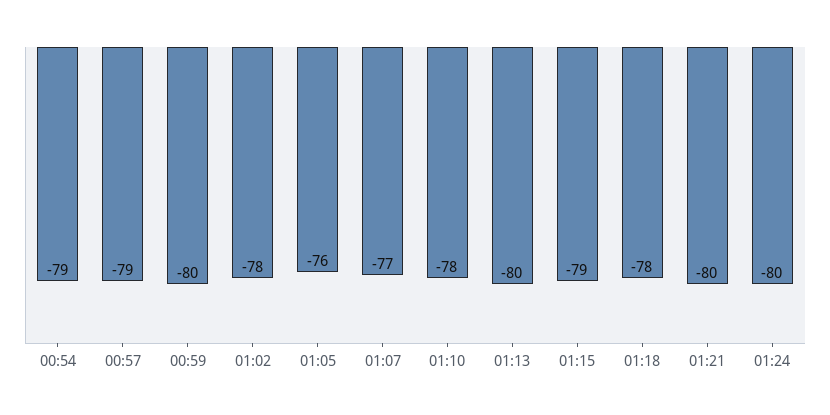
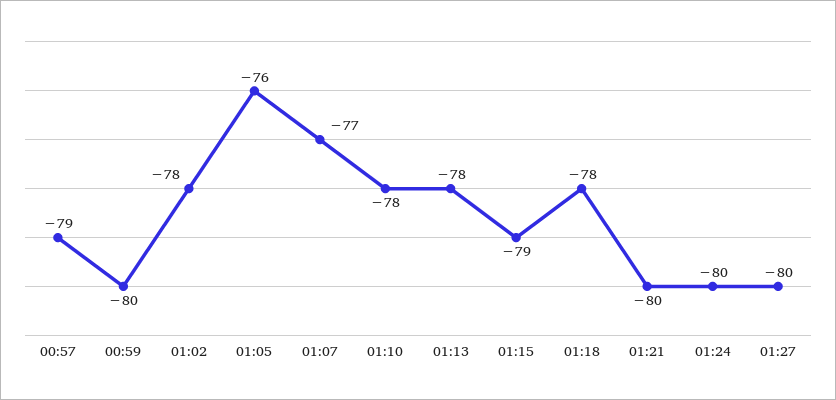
00:54: -79 -> none
01:13: -80 -> -78
01:27: none -> -80

